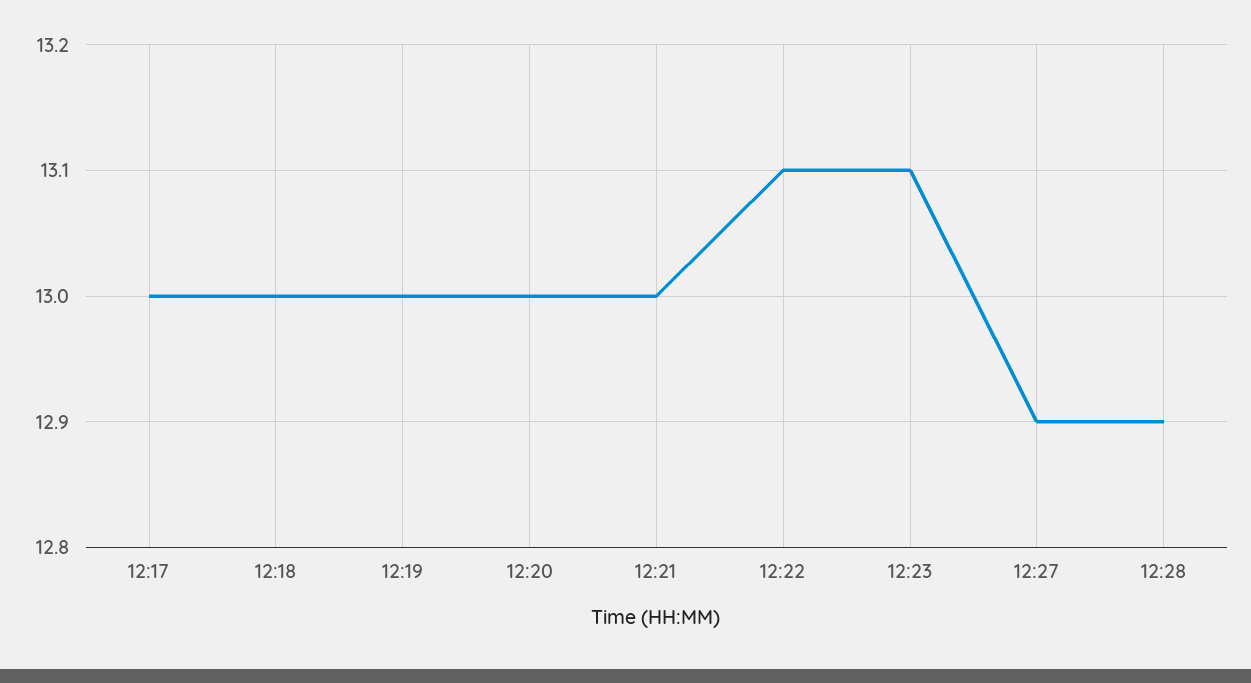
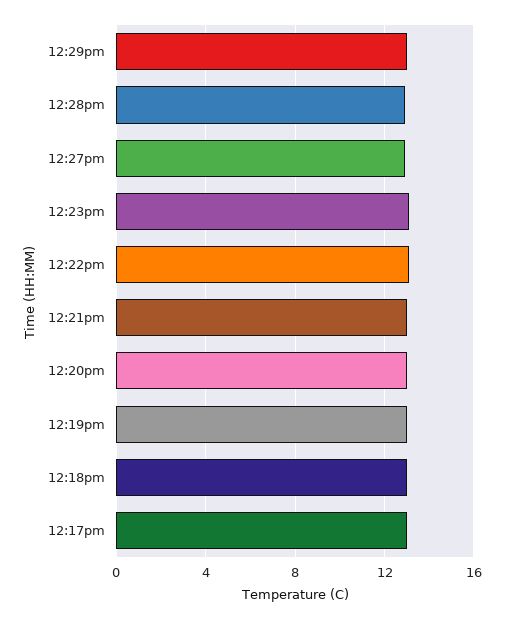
12:29pm: none -> 13

